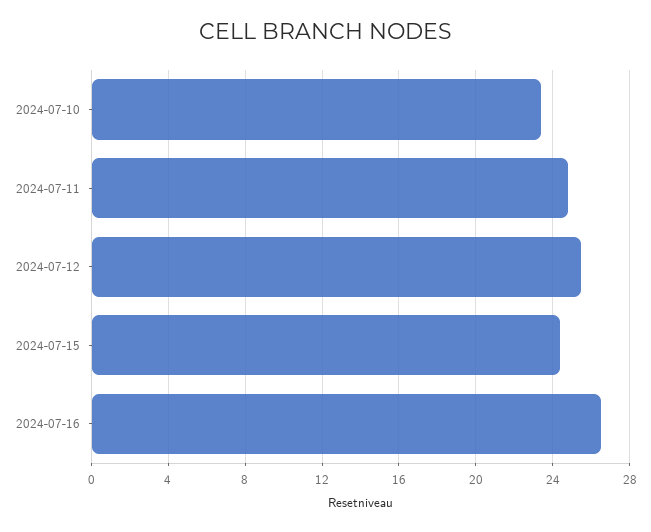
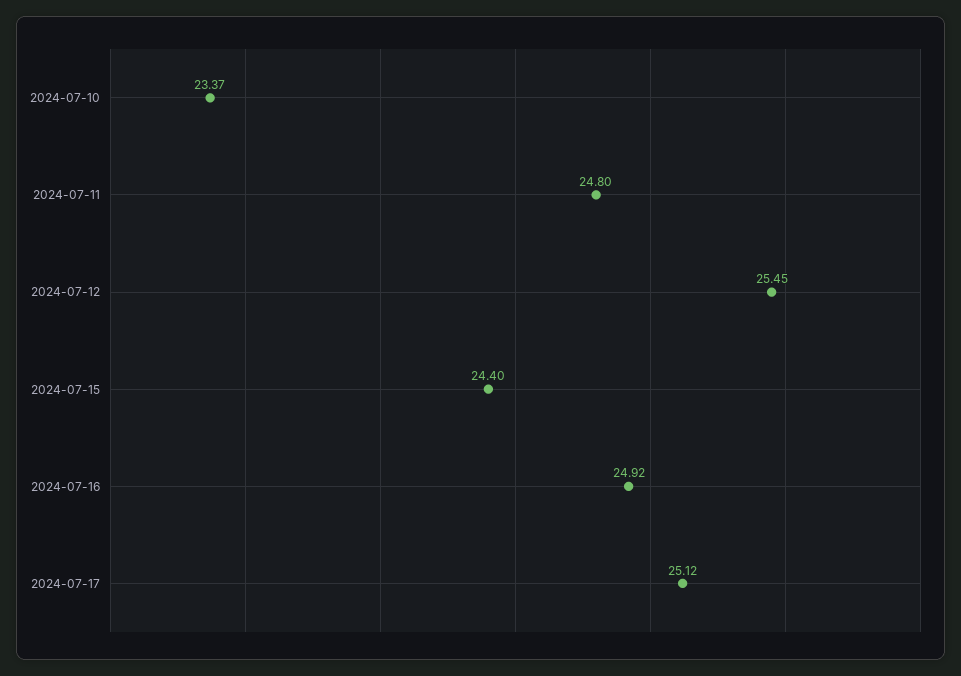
2024-07-16: 26.5 -> 24.92
2024-07-17: none -> 25.12

